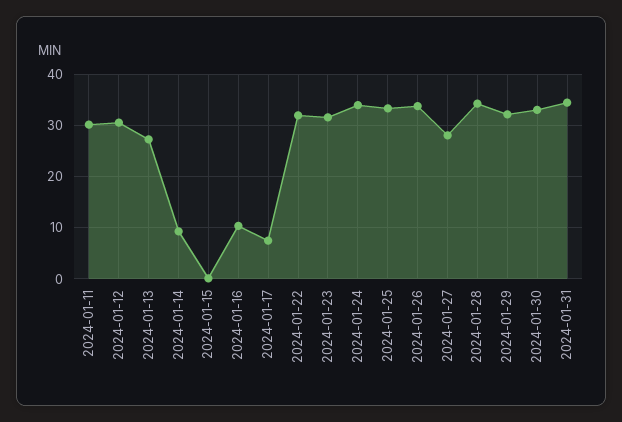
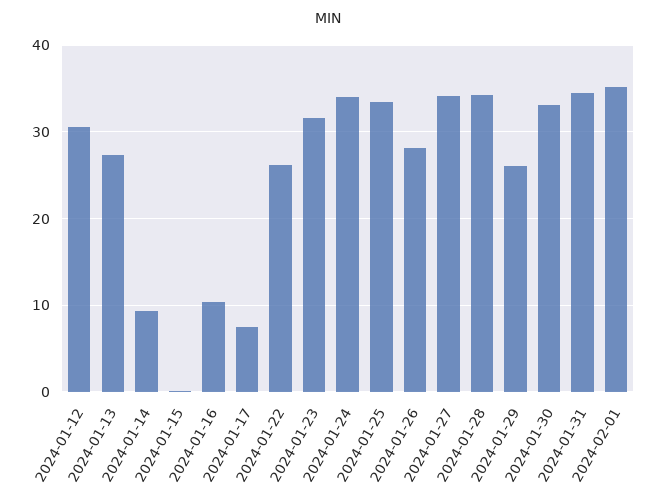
2024-01-11: 30 -> none
2024-01-22: 32 -> 26
2024-01-26: 34 -> 28
2024-01-27: 28 -> 34
2024-01-29: 32 -> 26
2024-02-01: none -> 35

